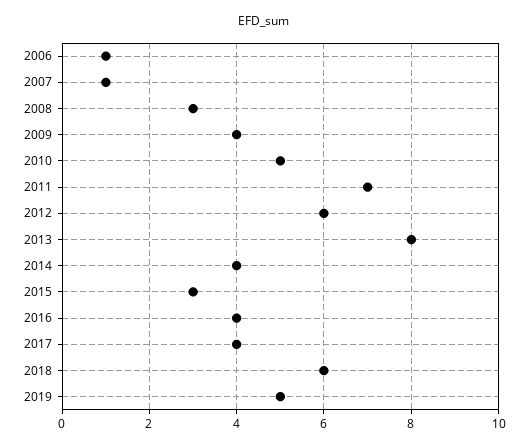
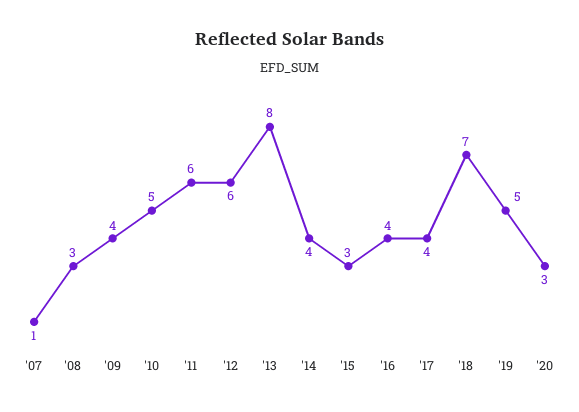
2006: 1 -> none
2011: 7 -> 6
2018: 6 -> 7
'20: none -> 3

